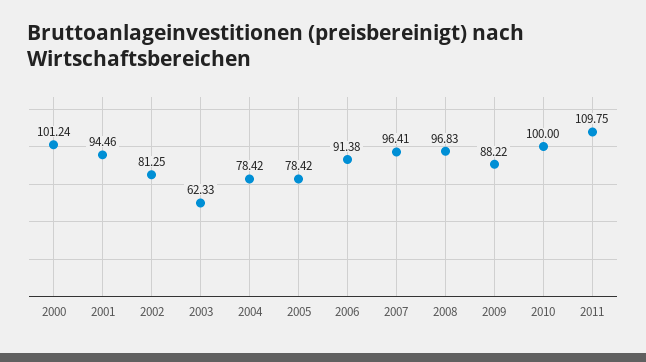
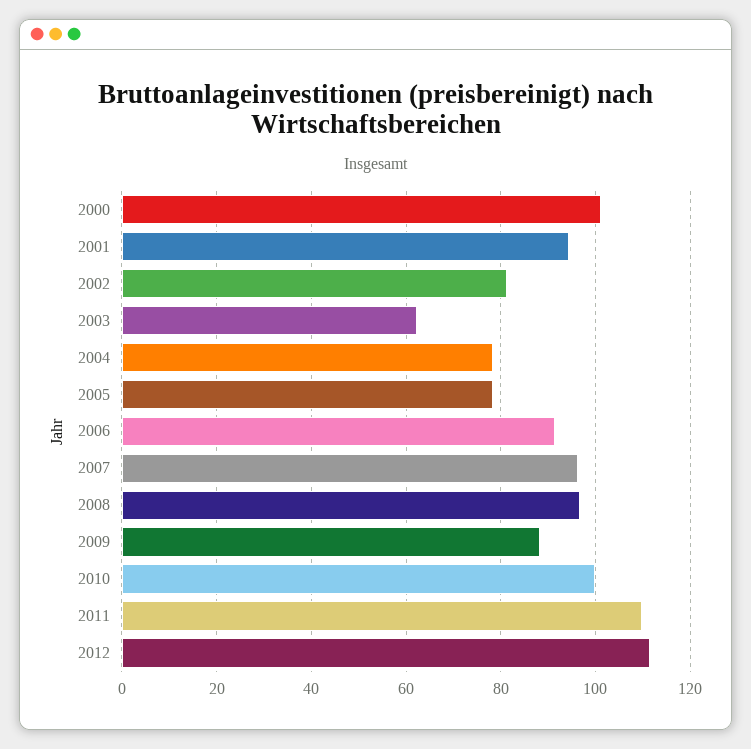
2012: none -> 112

